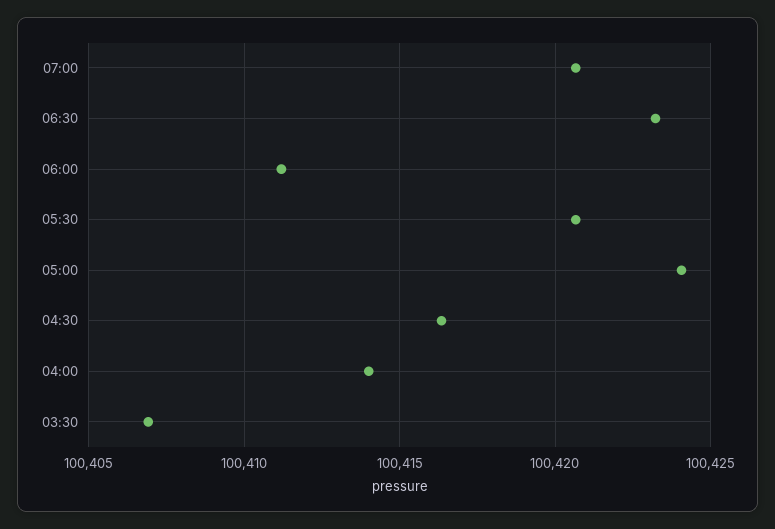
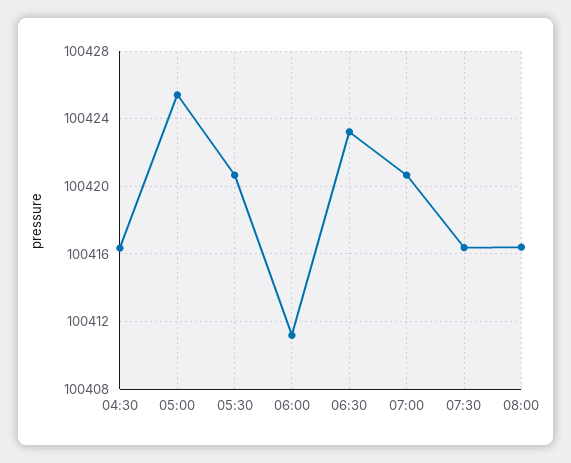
05:00: 100424 -> 100425.5
04:00: 100414 -> none
03:30: 100407 -> none
07:30: none -> 100416.5
08:00: none -> 100416.5

